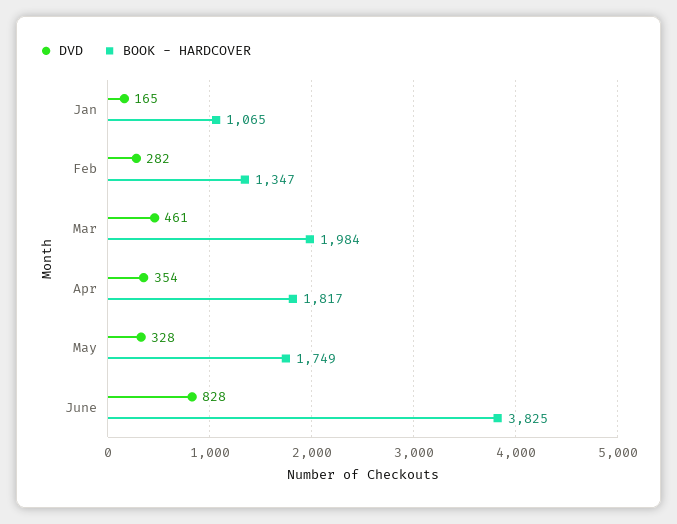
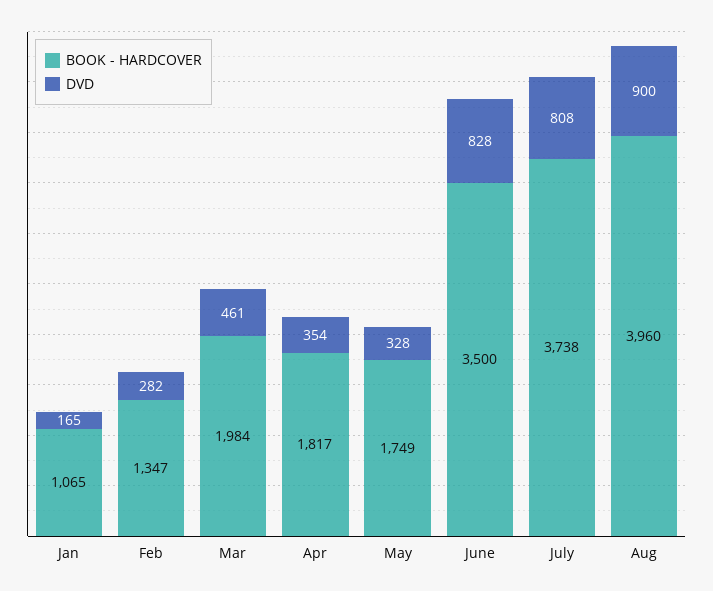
BOOK - HARDCOVER, June: 3825 -> 3500
BOOK - HARDCOVER, July: none -> 3738
DVD, July: none -> 808
BOOK - HARDCOVER, Aug: none -> 3960
DVD, Aug: none -> 900

